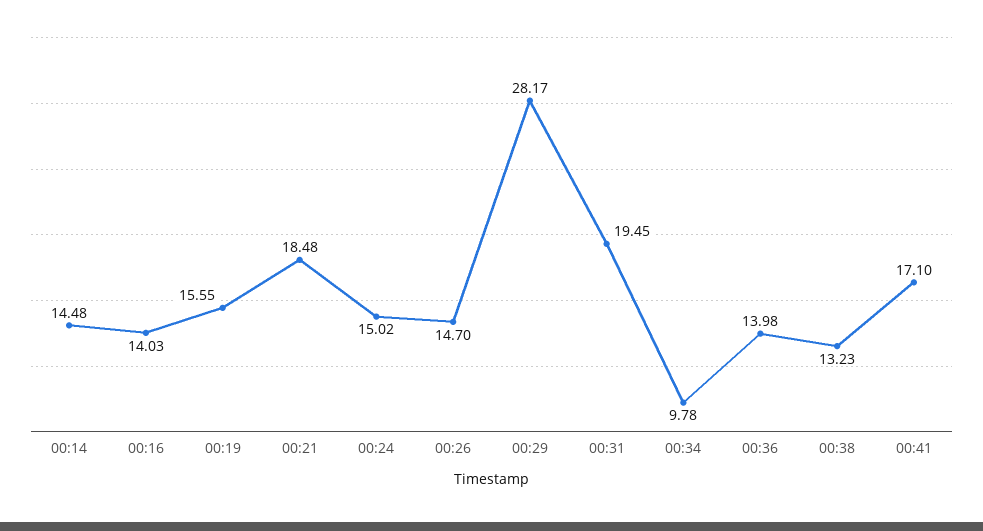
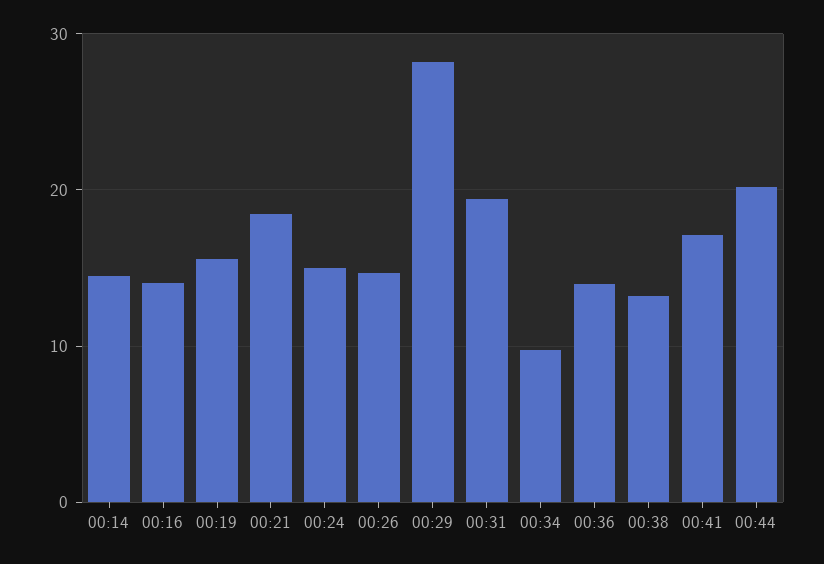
00:44: none -> 20

